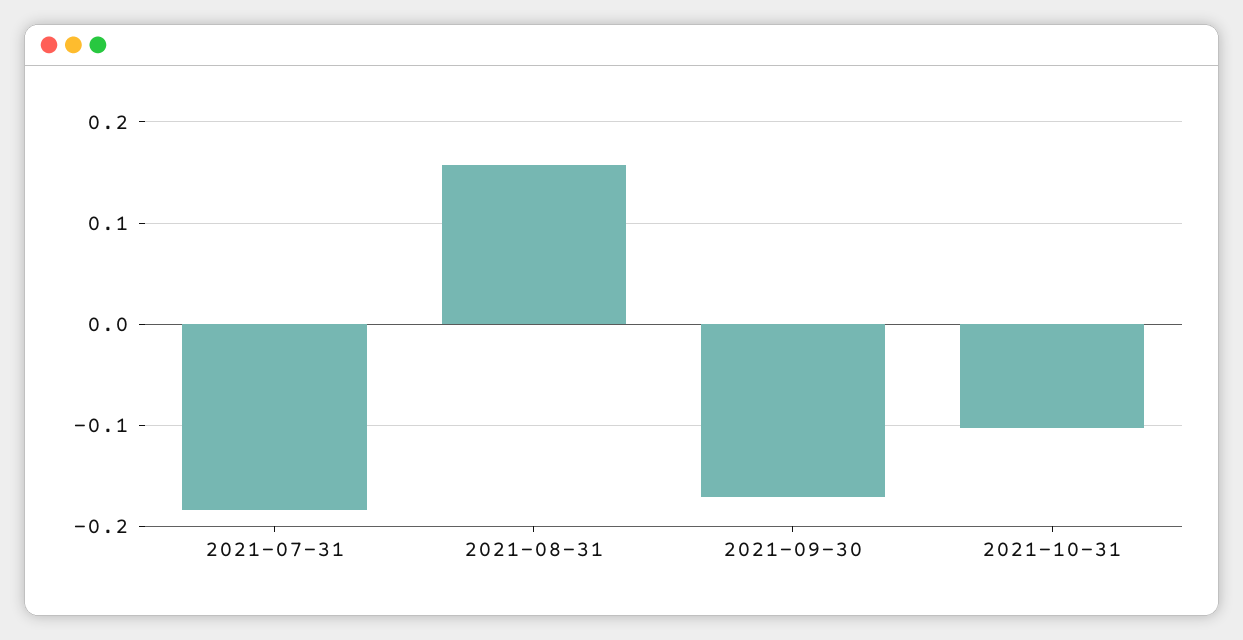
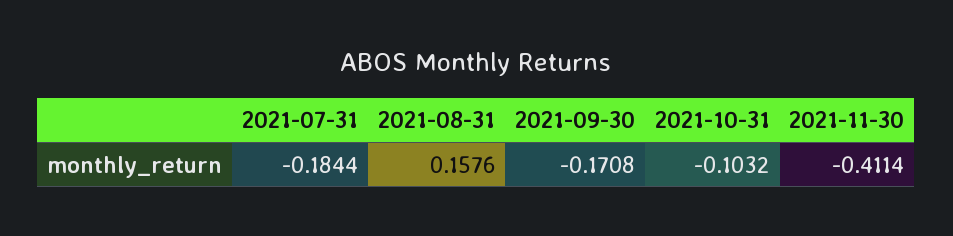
2021-11-30: none -> -0.4114

